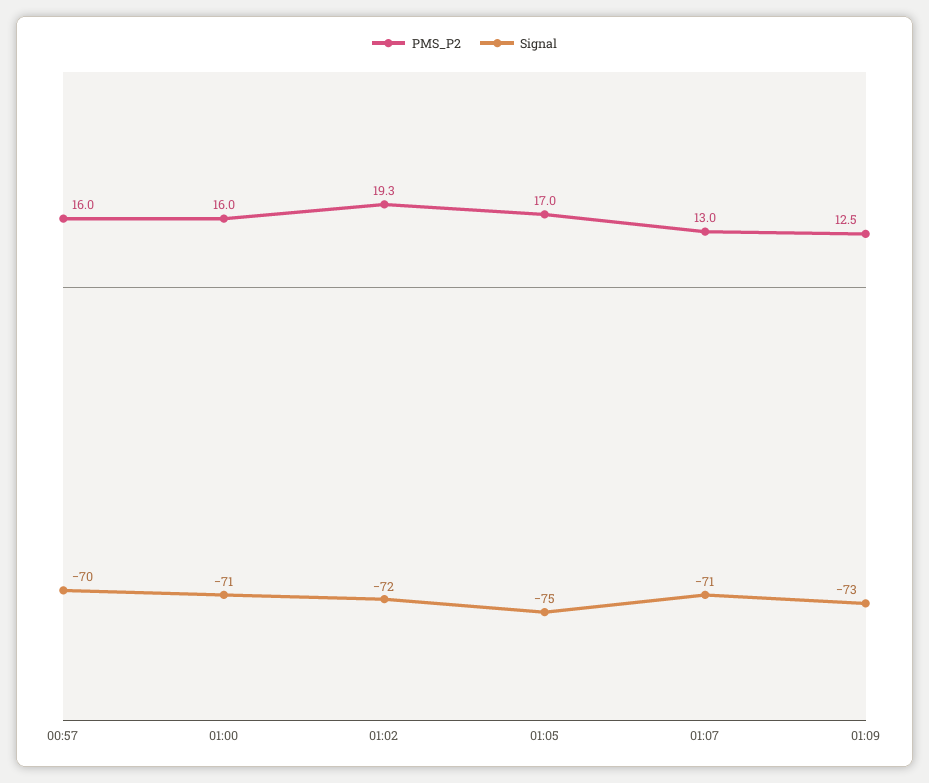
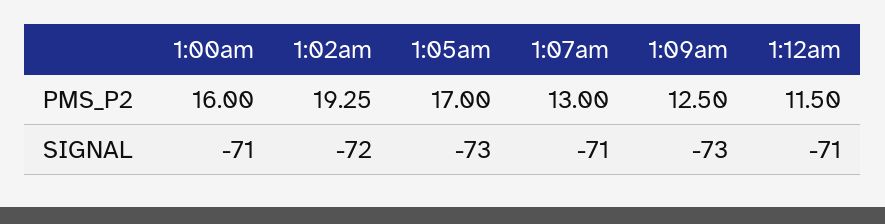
PMS_P2, 00:57: 16 -> none
Signal, 00:57: -70 -> none
Signal, 01:05: -75 -> -73
PMS_P2, 1:12am: none -> 11.5
Signal, 1:12am: none -> -71

